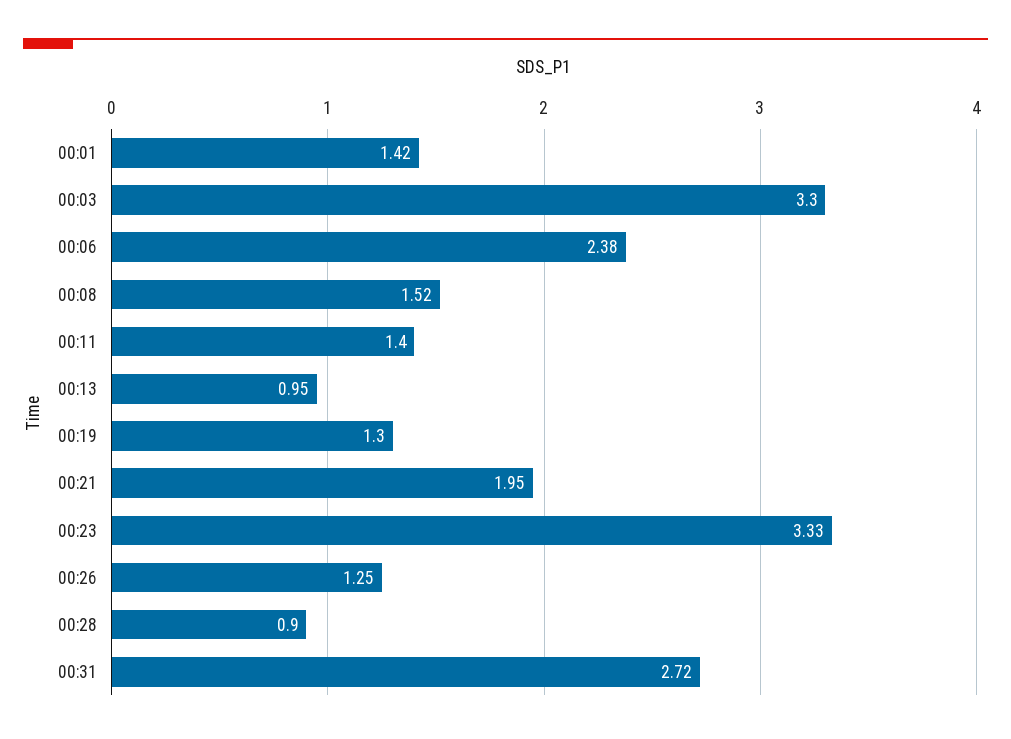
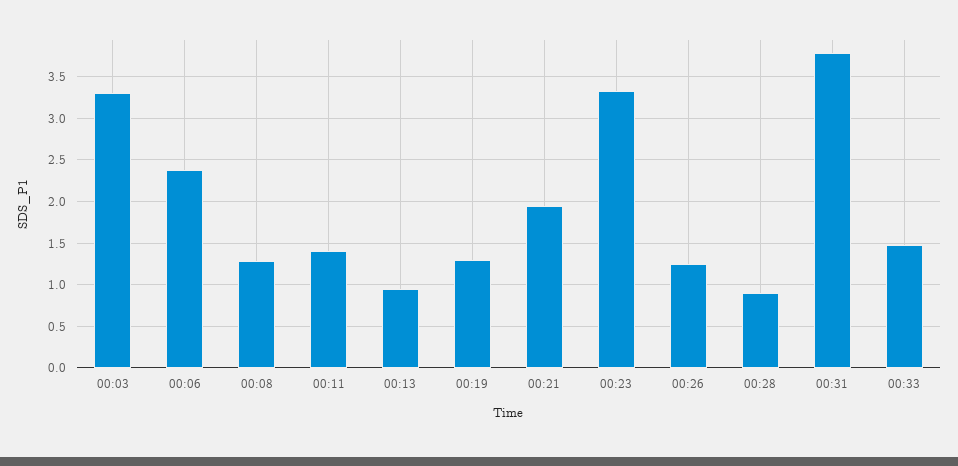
00:01: 1.42 -> none
00:08: 1.52 -> 1.3
00:31: 2.72 -> 3.8
00:33: none -> 1.5

